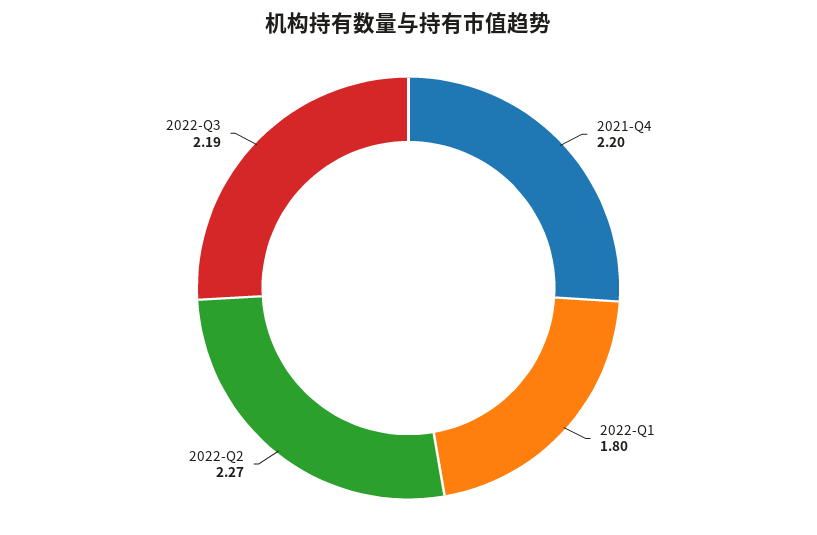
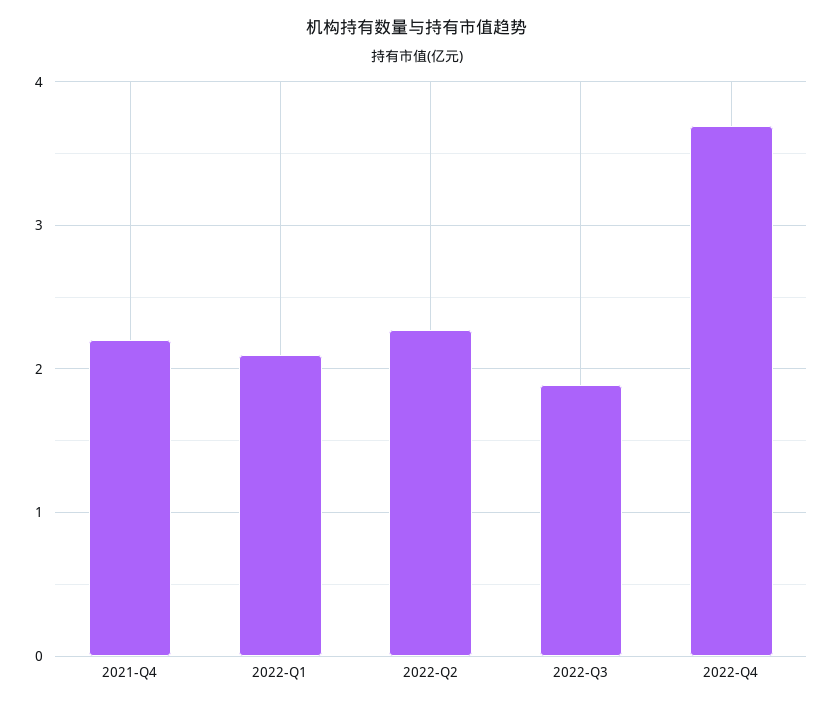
2022-Q1: 1.8 -> 2.1
2022-Q3: 2.19 -> 1.9
2022-Q4: none -> 3.7

